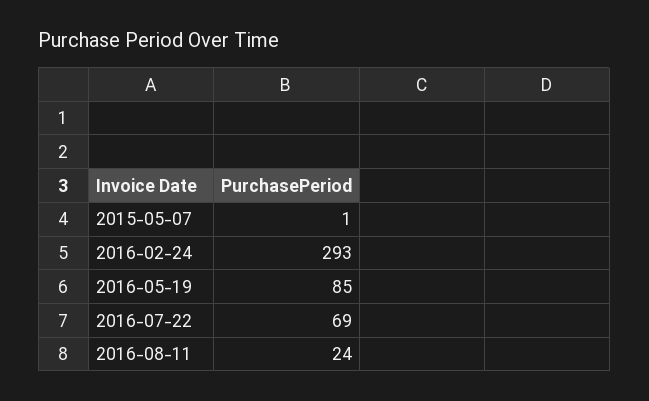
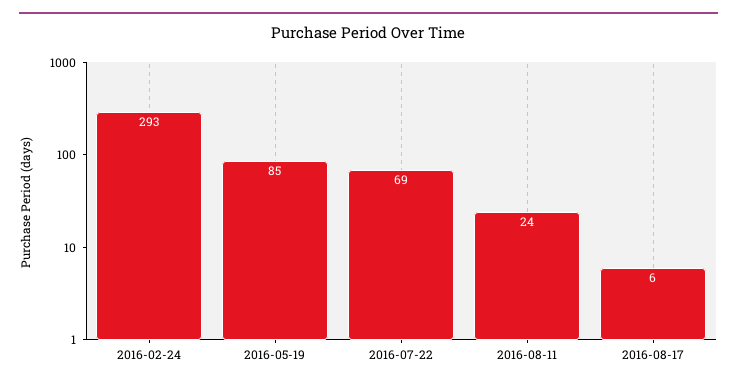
2015-05-07: 1 -> none
2016-08-17: none -> 6

